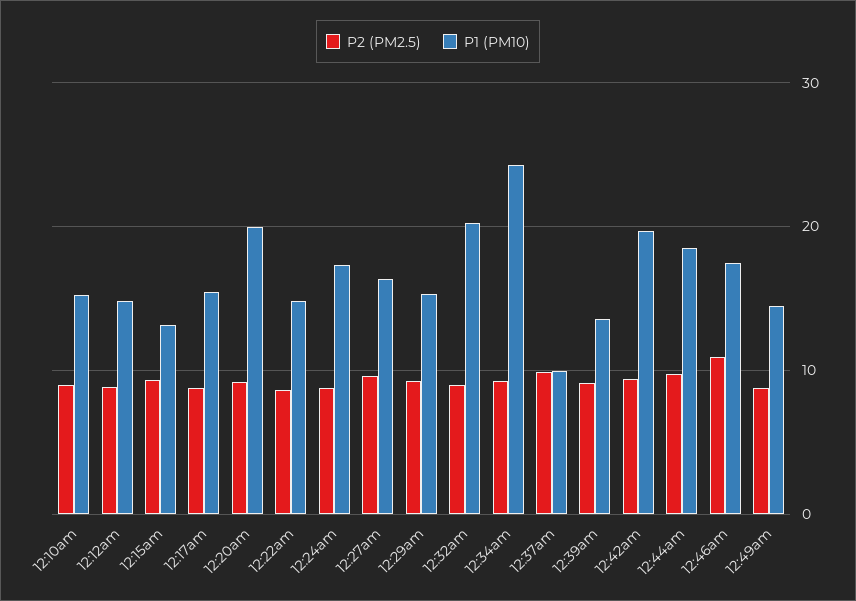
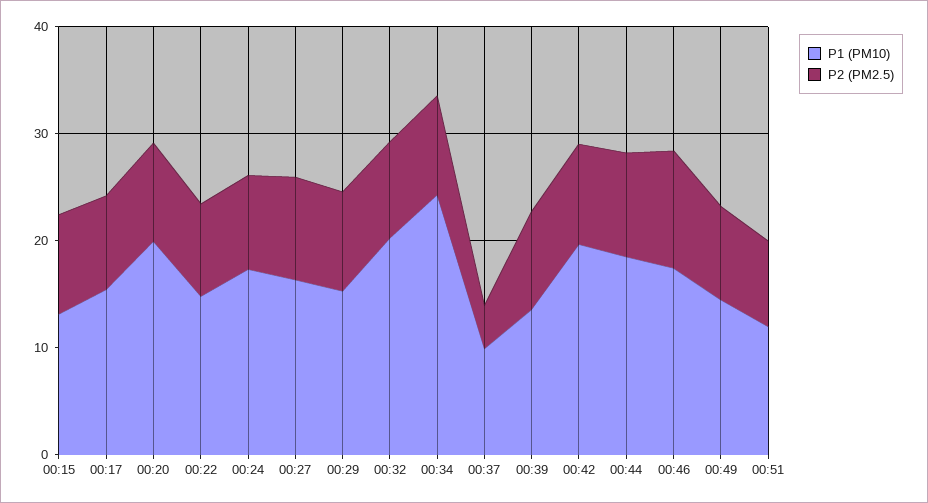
P2 (PM2.5), 12:10am: 9 -> none
P1 (PM10), 12:10am: 15 -> none
P2 (PM2.5), 12:12am: 9 -> none
P1 (PM10), 12:12am: 15 -> none
P2 (PM2.5), 12:37am: 10 -> 4
P1 (PM10), 00:51: none -> 12
P2 (PM2.5), 00:51: none -> 8

